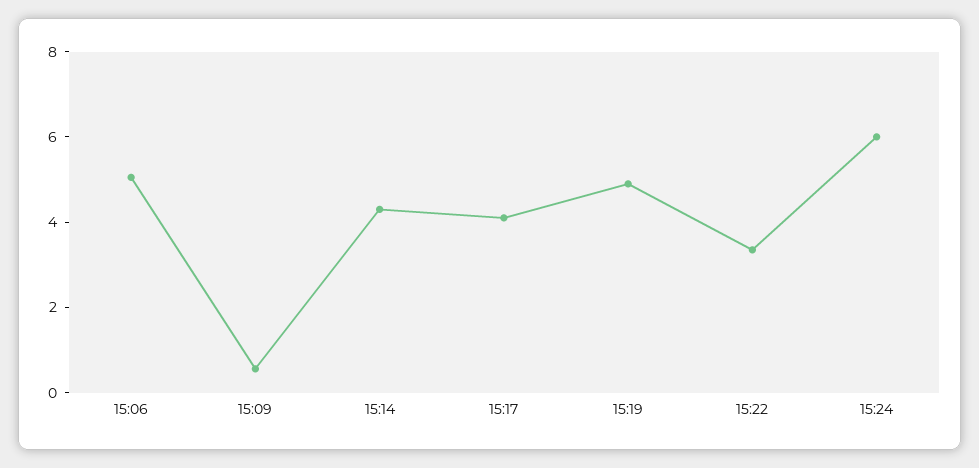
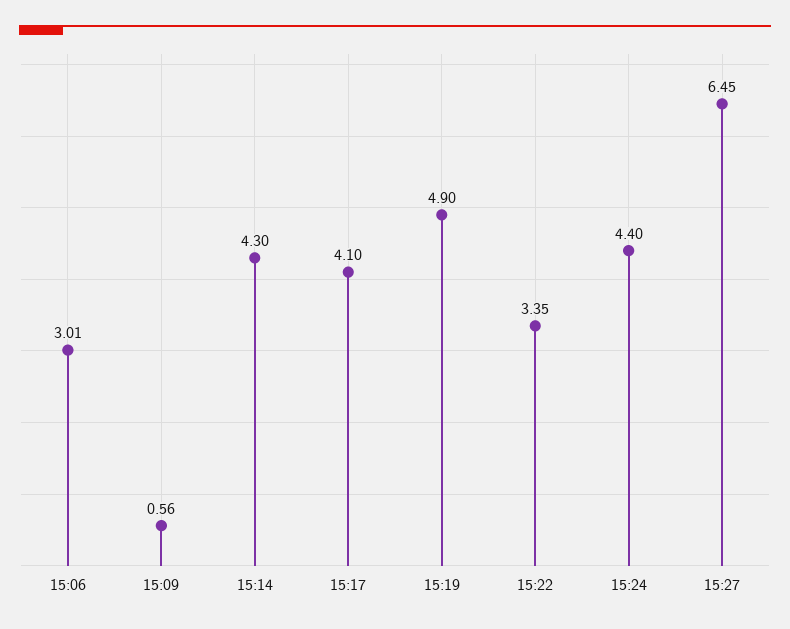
15:06: 5 -> 3.01
15:24: 6 -> 4.4
15:27: none -> 6.45

